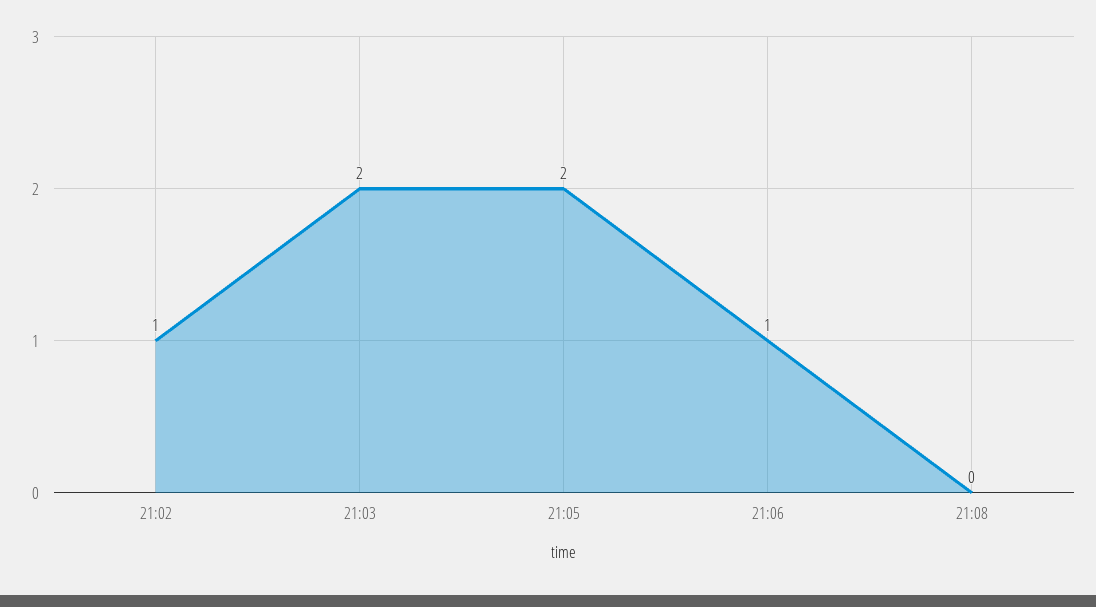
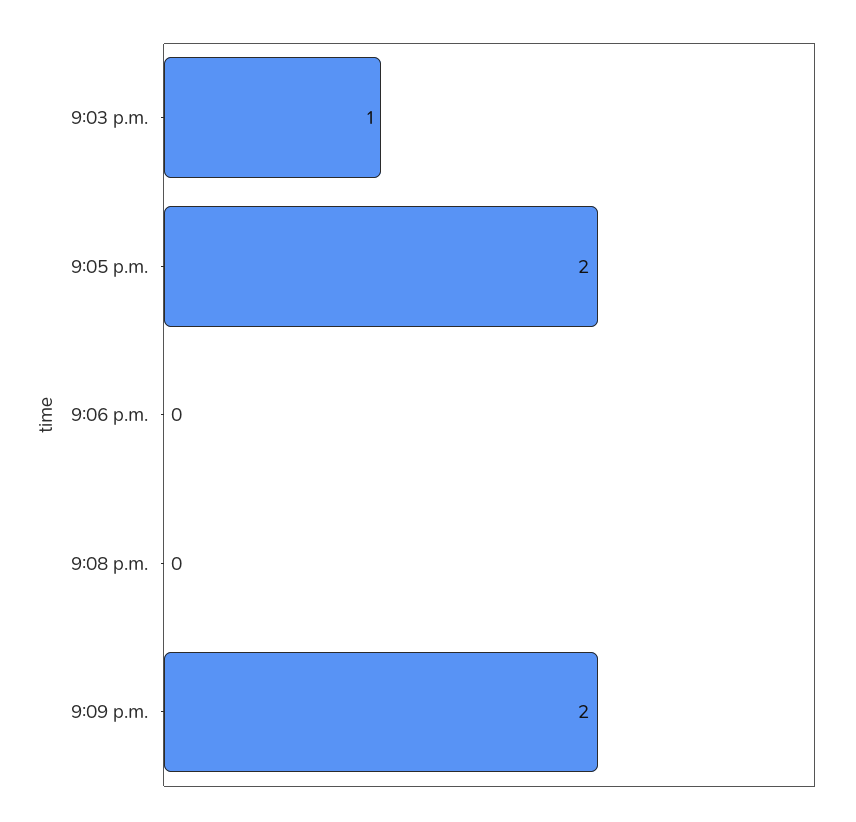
21:02: 1 -> none
21:03: 2 -> 1
21:06: 1 -> 0
9:09 p.m.: none -> 2

